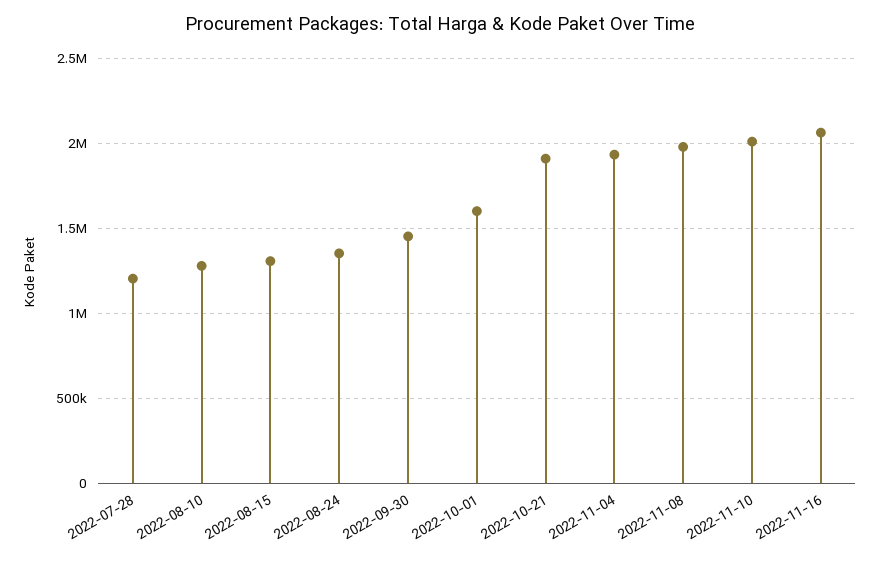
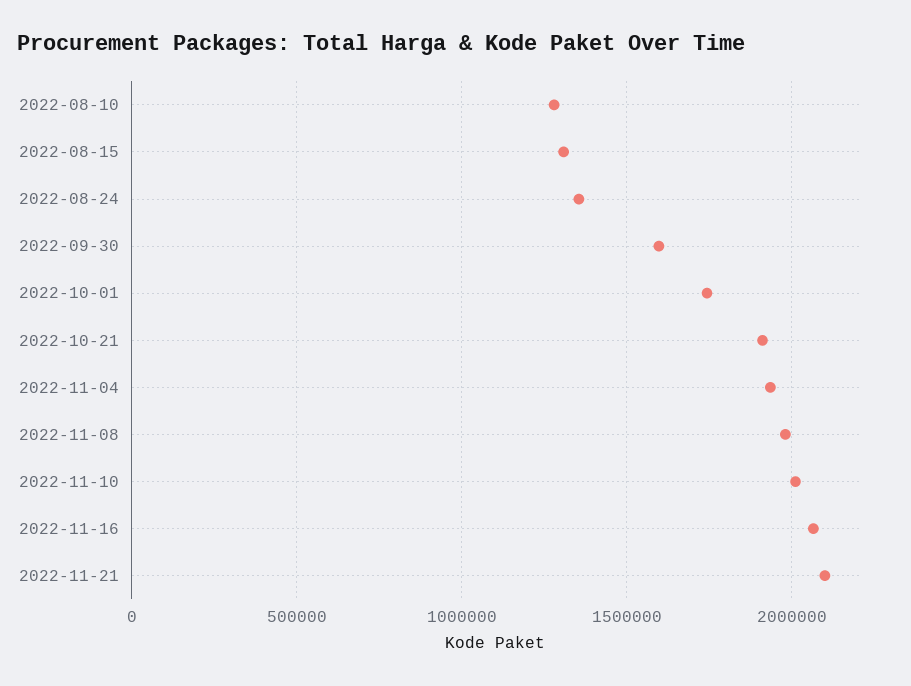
2022-07-28: 1200000 -> none
2022-09-30: 1450000 -> 1600000
2022-10-01: 1600000 -> 1750000
2022-11-21: none -> 2100000

